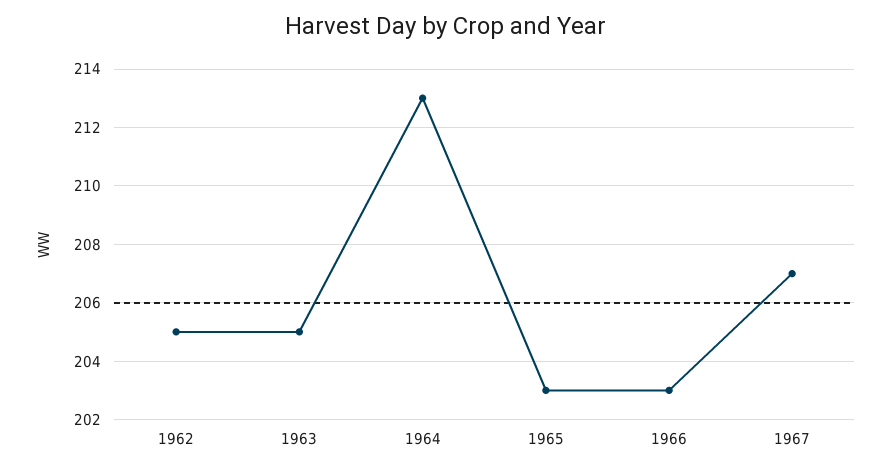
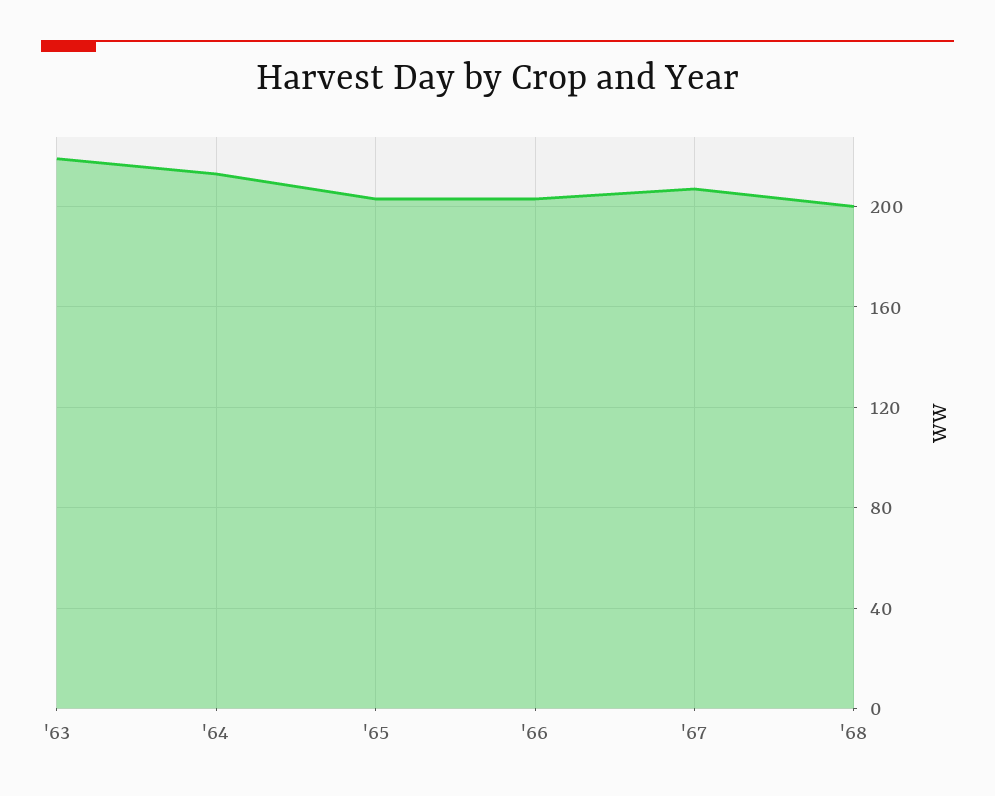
1962: 205 -> none
1963: 205 -> 220
'68: none -> 200

